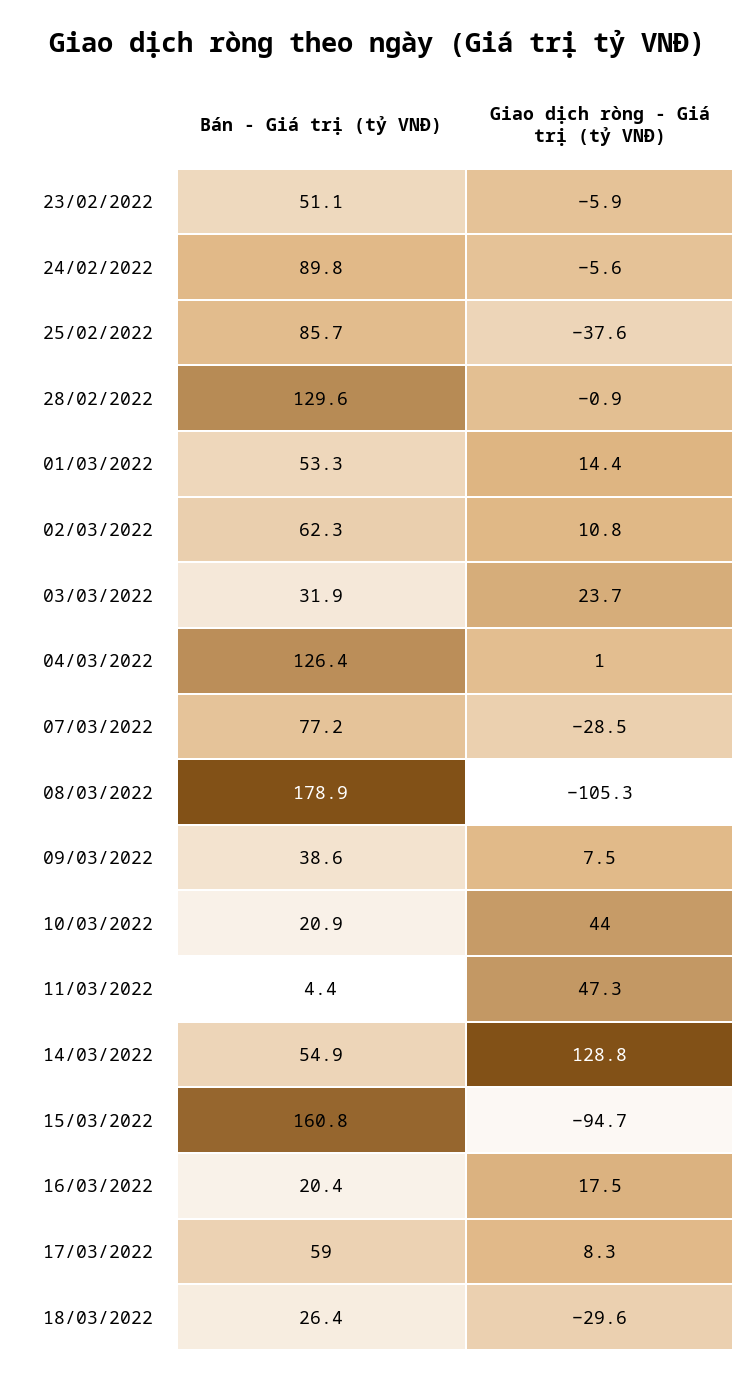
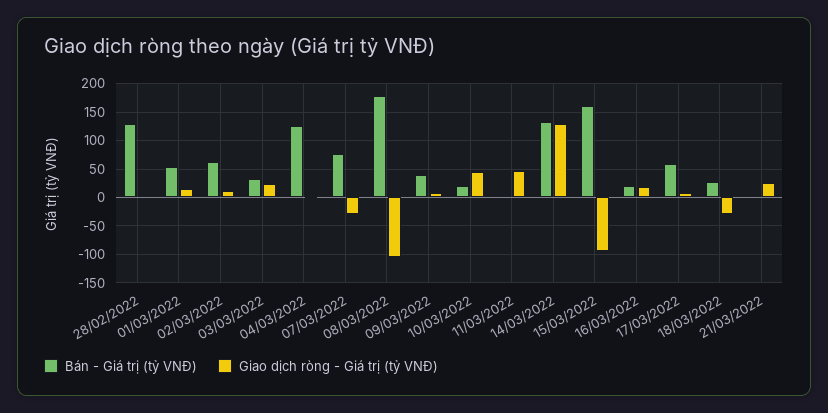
Bán - Giá trị (tỷ VNĐ), 23/02/2022: 51.1 -> none
Giao dịch ròng - Giá trị (tỷ VNĐ), 23/02/2022: -5.9 -> none
Bán - Giá trị (tỷ VNĐ), 24/02/2022: 89.8 -> none
Giao dịch ròng - Giá trị (tỷ VNĐ), 24/02/2022: -5.6 -> none
Bán - Giá trị (tỷ VNĐ), 25/02/2022: 85.7 -> none
Giao dịch ròng - Giá trị (tỷ VNĐ), 25/02/2022: -37.6 -> none
Bán - Giá trị (tỷ VNĐ), 14/03/2022: 54.9 -> 125
Bán - Giá trị (tỷ VNĐ), 21/03/2022: none -> 0
Giao dịch ròng - Giá trị (tỷ VNĐ), 21/03/2022: none -> 25

